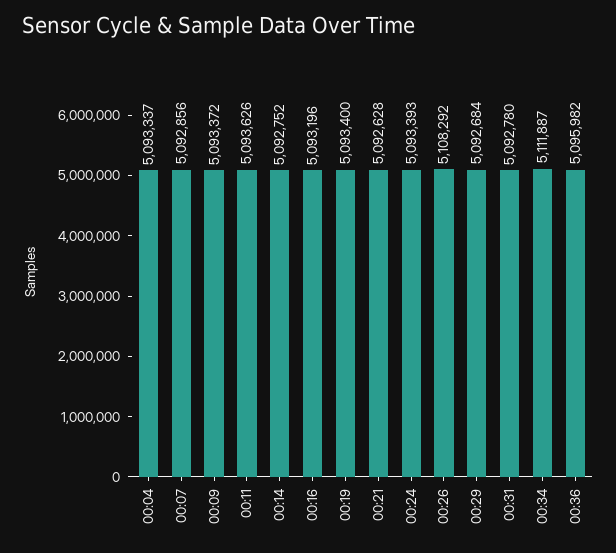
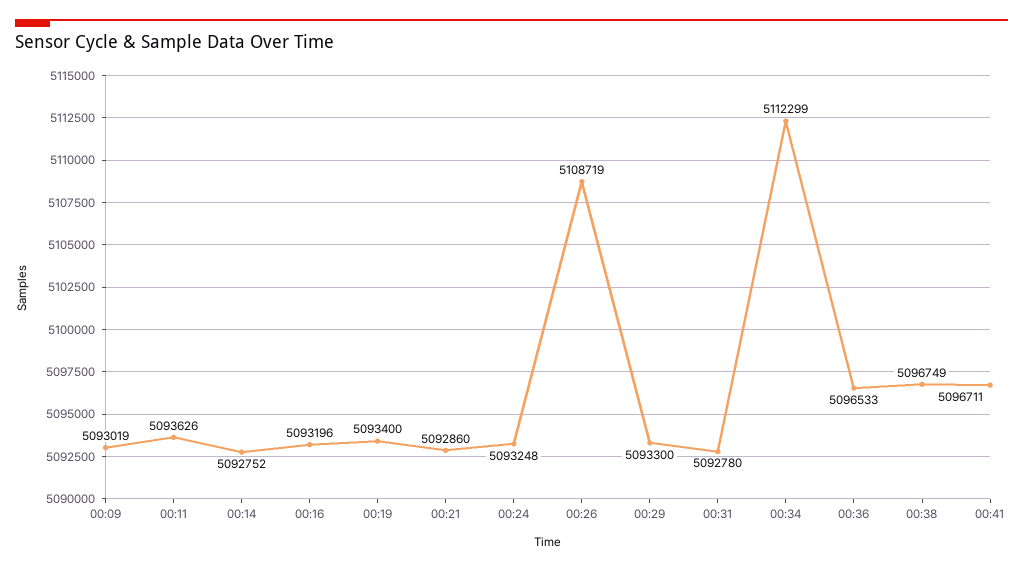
00:04: 5093337 -> none
00:07: 5092856 -> none
00:09: 5093372 -> 5093019
00:21: 5092628 -> 5092860
00:24: 5093393 -> 5093248
00:26: 5108292 -> 5108719
00:29: 5092684 -> 5093300
00:34: 5111887 -> 5112299
00:36: 5095982 -> 5096533
00:38: none -> 5096749
00:41: none -> 5096711

